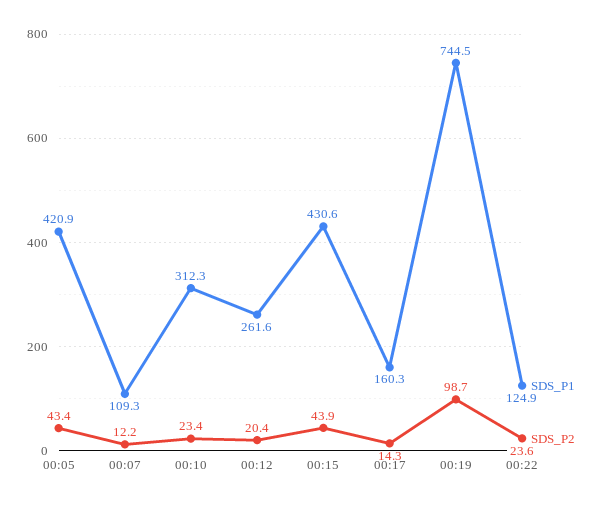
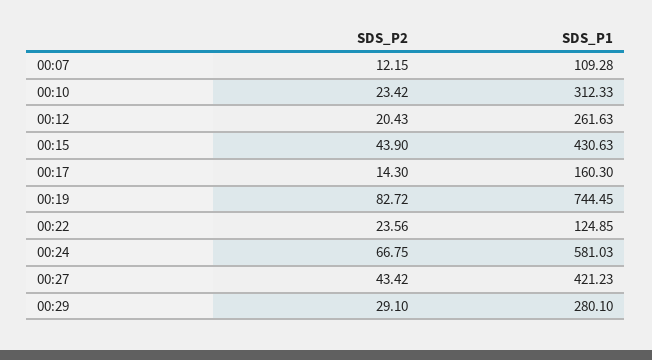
SDS_P1, 00:05: 420.9 -> none
SDS_P2, 00:05: 43.4 -> none
SDS_P2, 00:19: 98.7 -> 82.72
SDS_P2, 00:24: none -> 66.75
SDS_P1, 00:24: none -> 581.03
SDS_P2, 00:27: none -> 43.42
SDS_P1, 00:27: none -> 421.23
SDS_P2, 00:29: none -> 29.1
SDS_P1, 00:29: none -> 280.1

